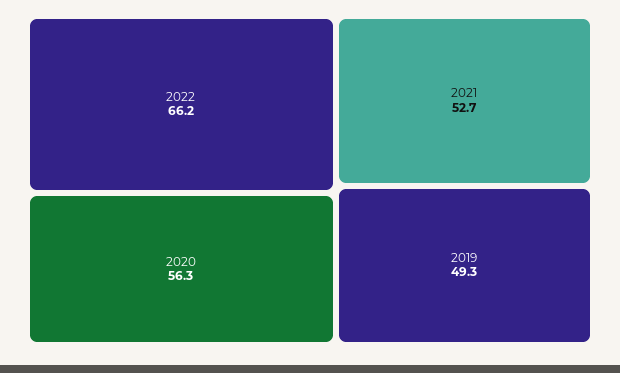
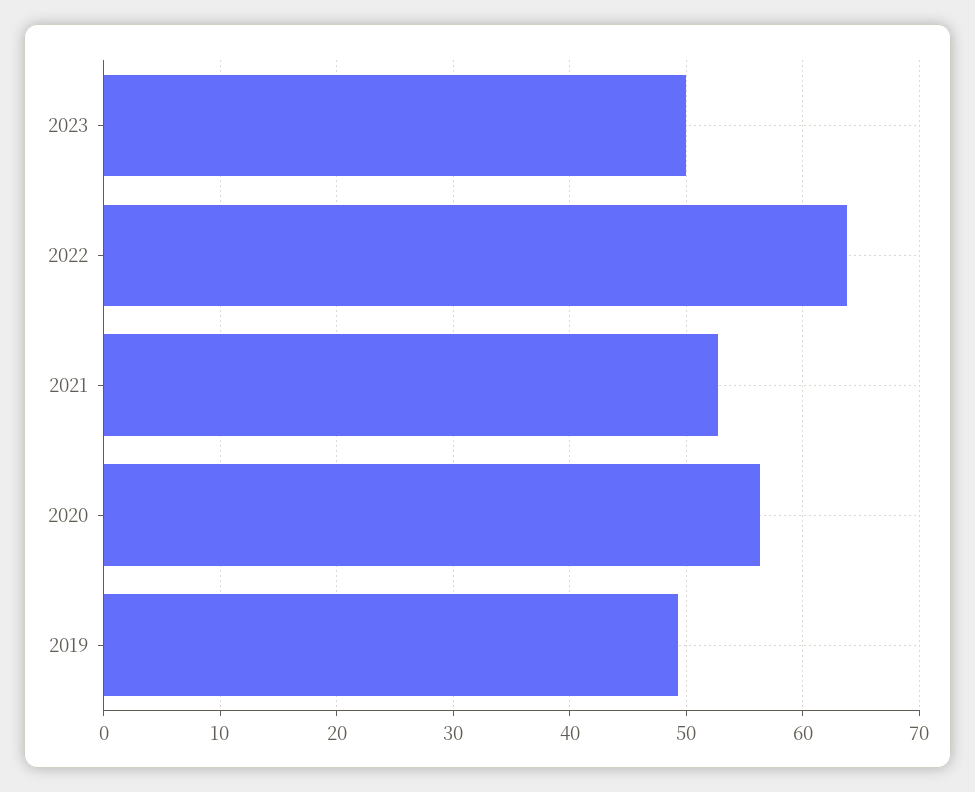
2022: 66.2 -> 64
2023: none -> 50

